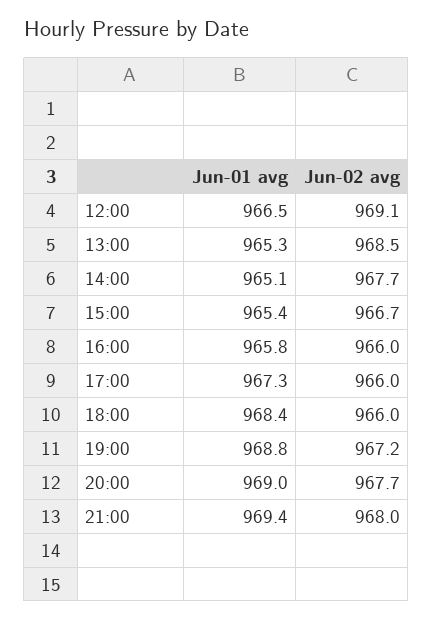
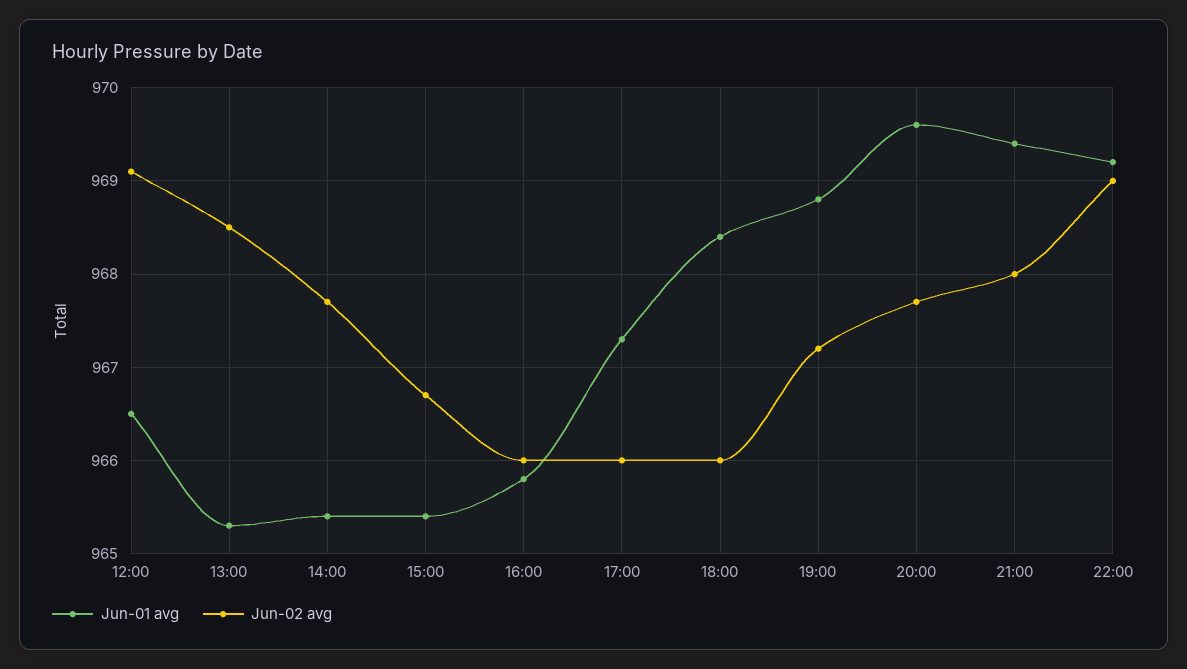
Jun-01 avg, 14:00: 965.1 -> 965.4
Jun-01 avg, 20:00: 969 -> 969.6
Jun-01 avg, 22:00: none -> 969.2
Jun-02 avg, 22:00: none -> 969

